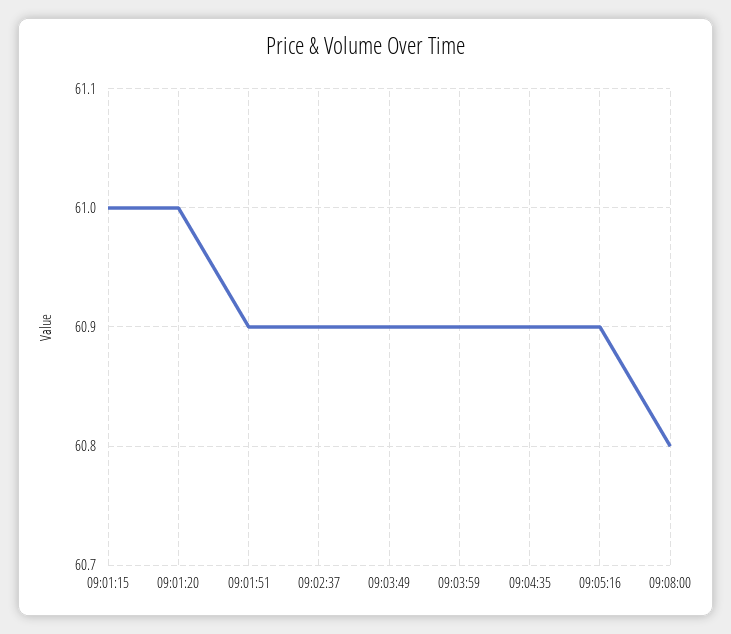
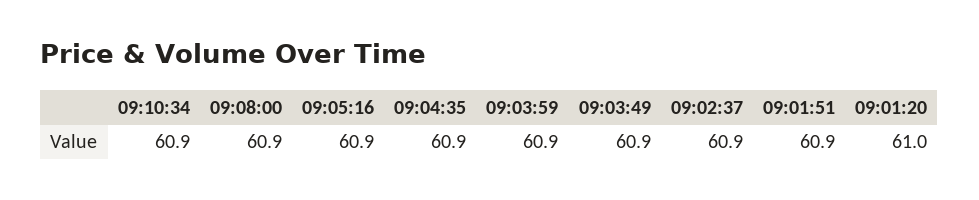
09:01:15: 61 -> none
09:08:00: 60.8 -> 60.9
09:10:34: none -> 60.9

